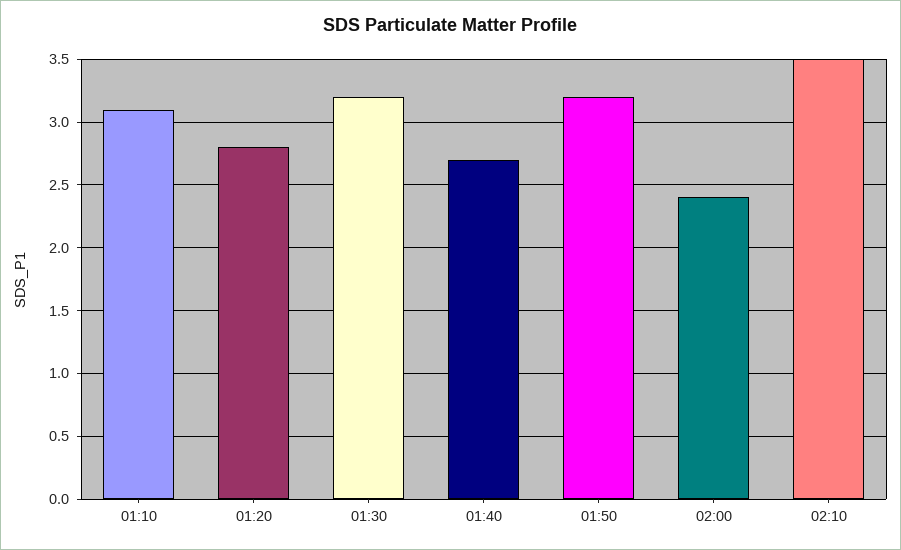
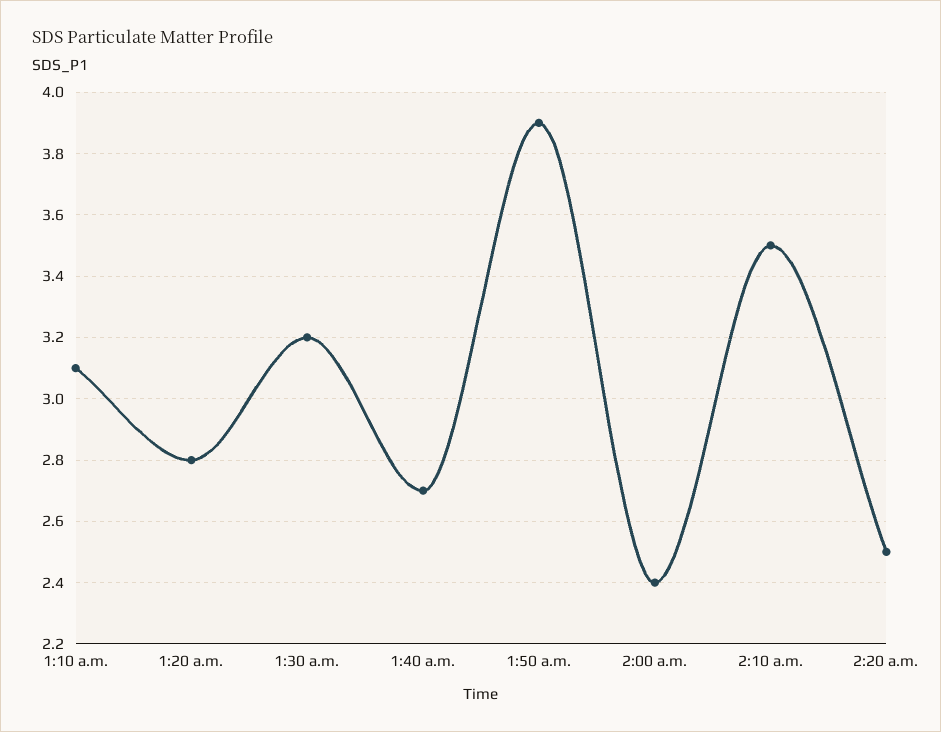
01:50: 3.2 -> 3.9
2:20 a.m.: none -> 2.5

